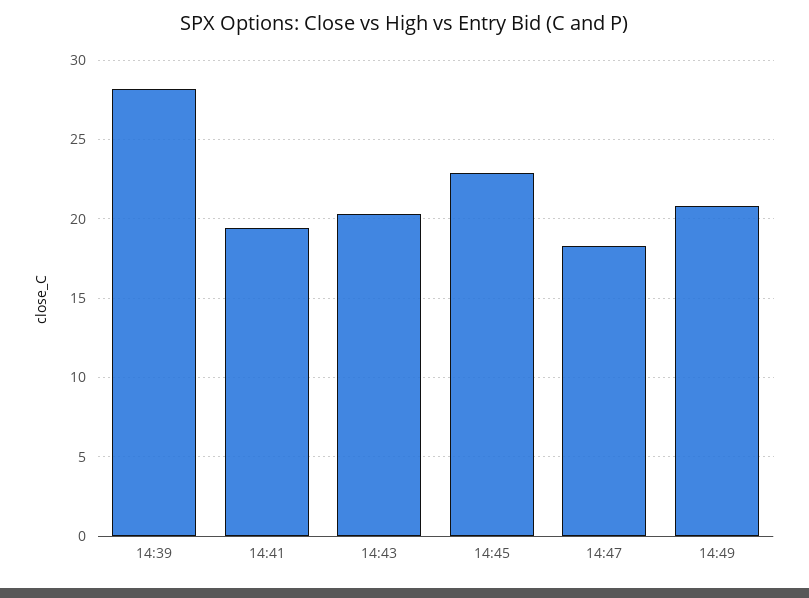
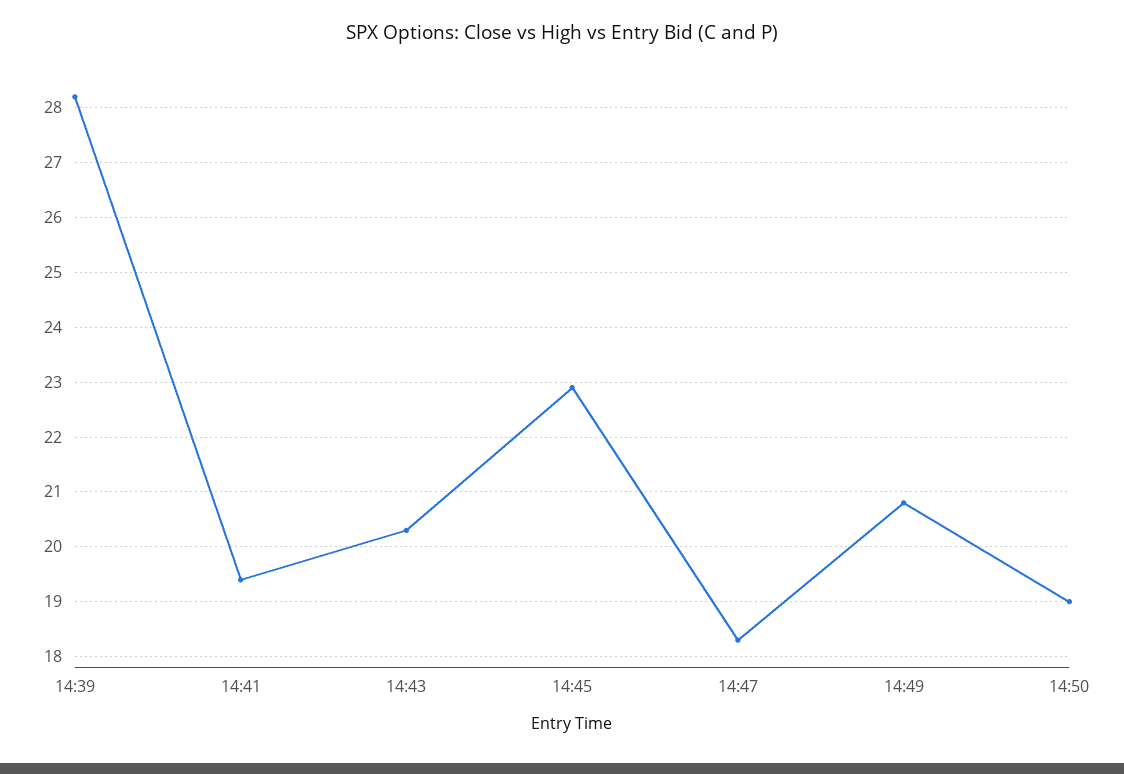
14:50: none -> 19

